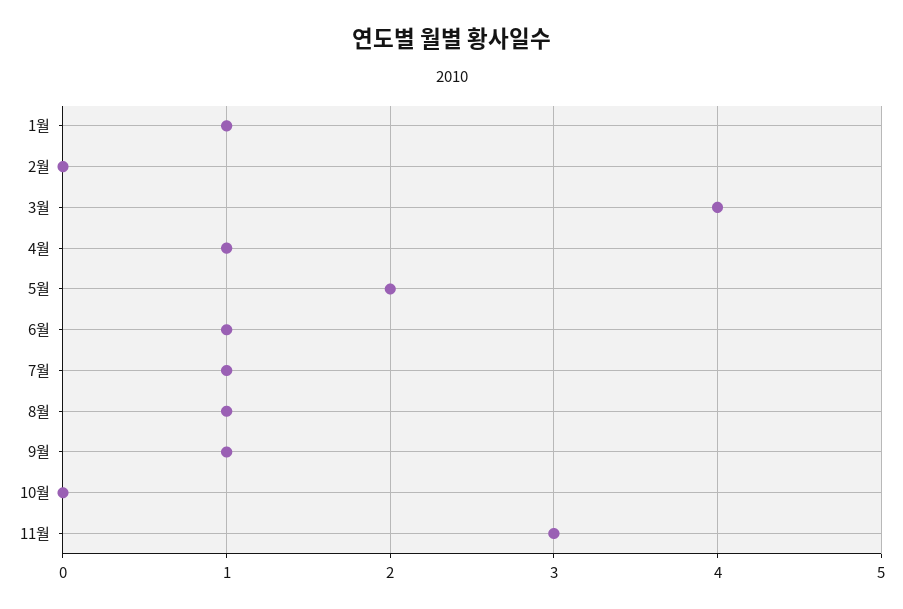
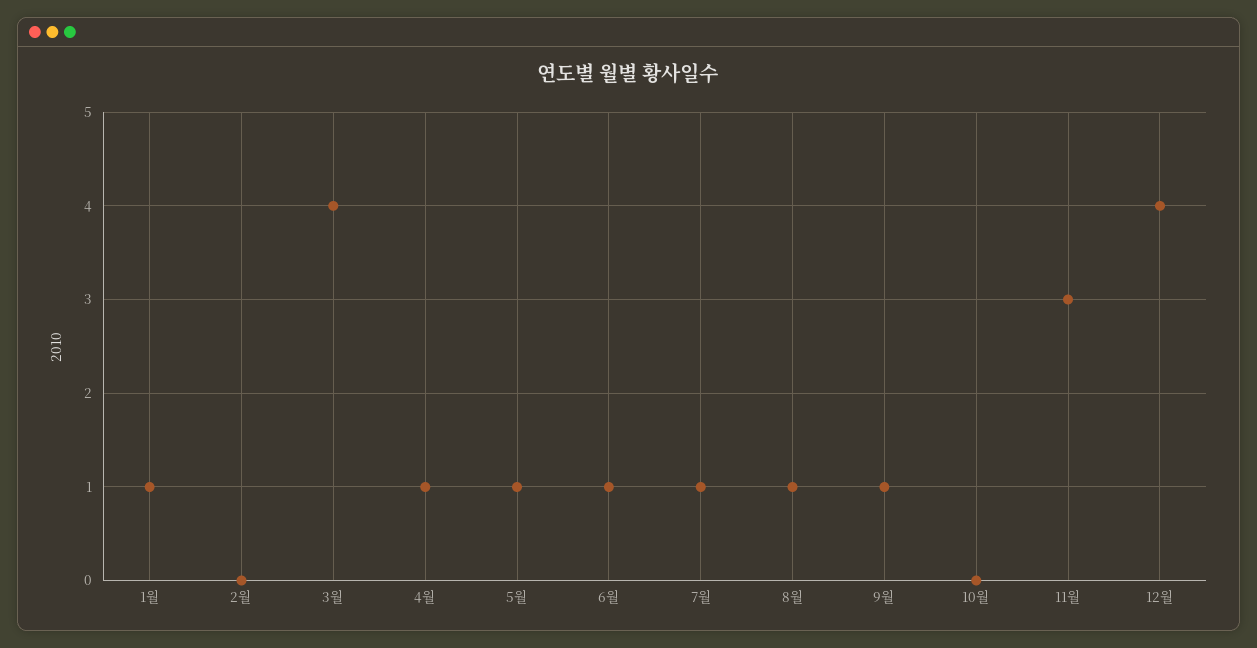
5월: 2 -> 1
12월: none -> 4

